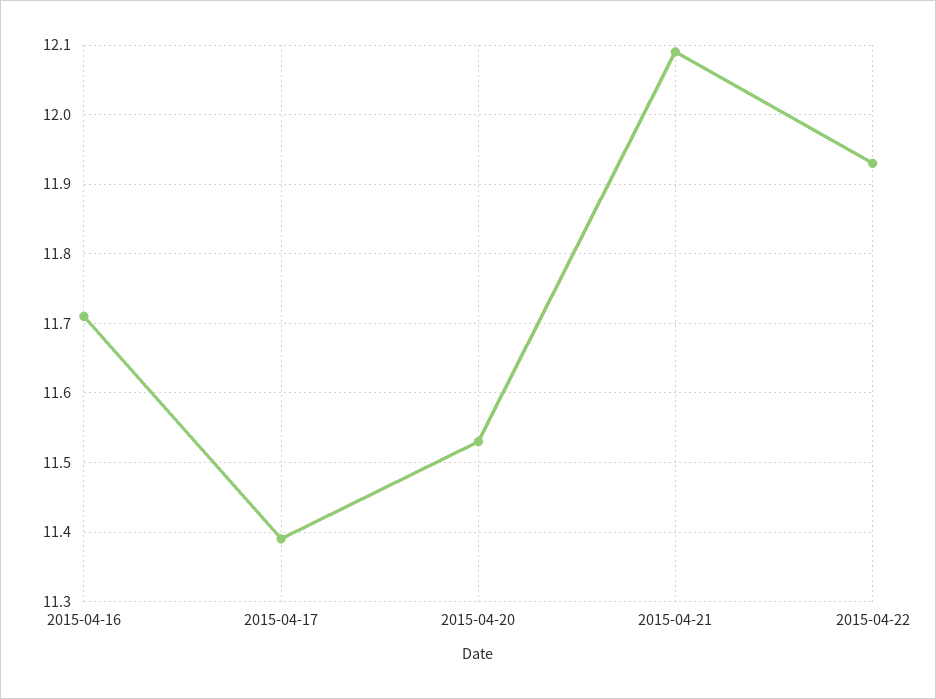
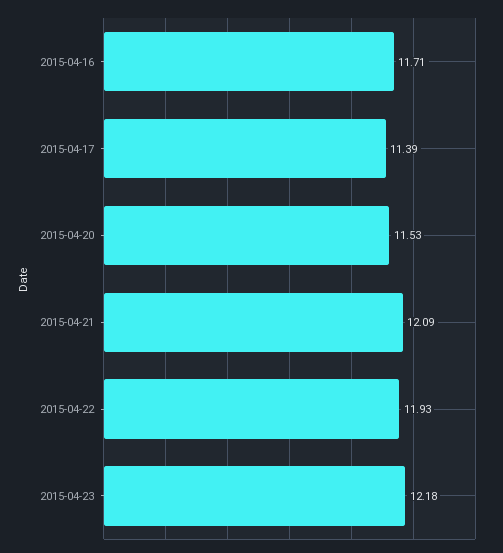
2015-04-23: none -> 12.18

